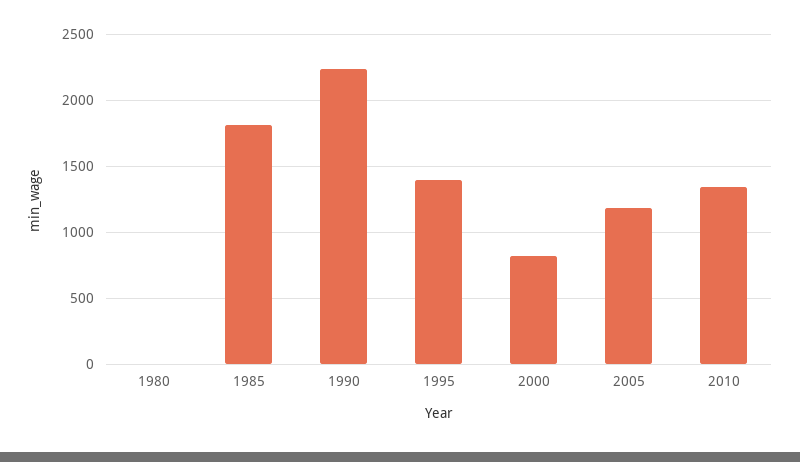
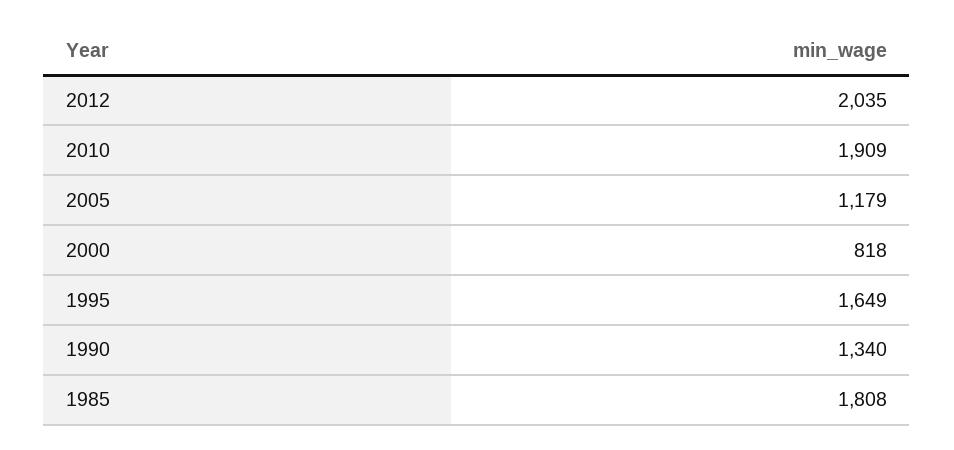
1980: 0 -> none
1990: 2250 -> 1340
1995: 1400 -> 1649
2010: 1350 -> 1909
2012: none -> 2035

